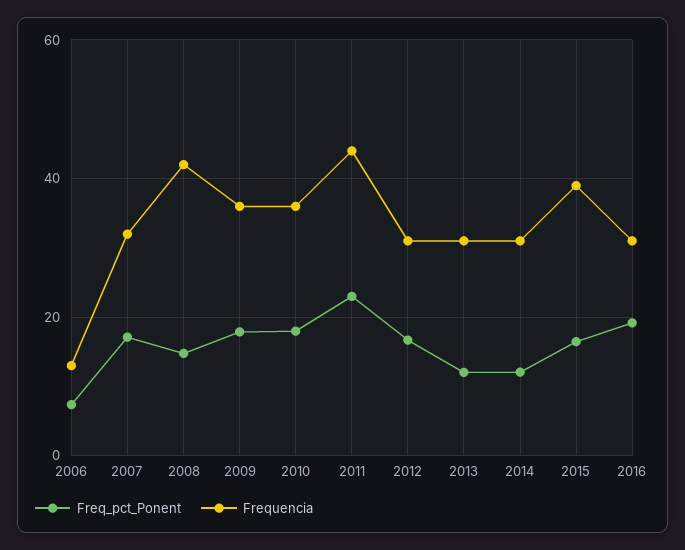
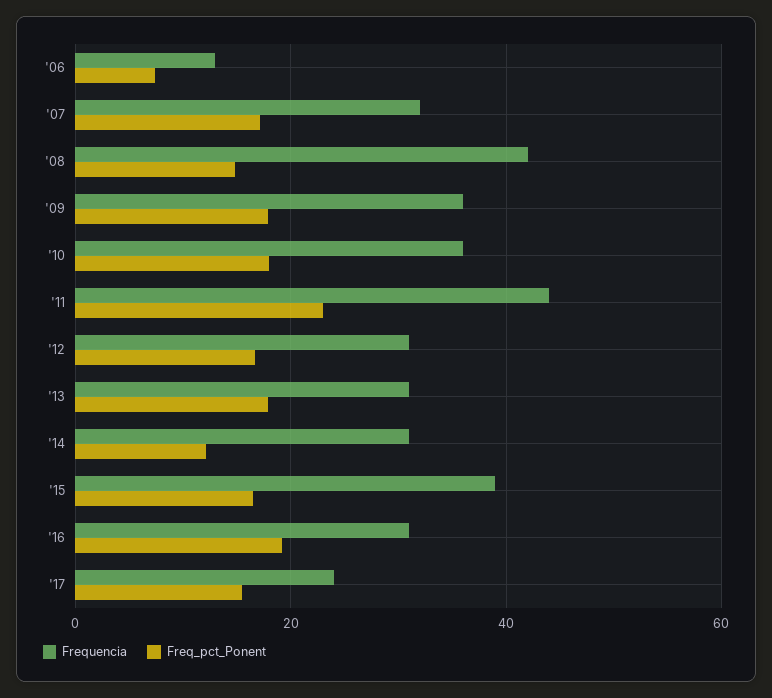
Freq_pct_Ponent, 2013: 12 -> 18
Frequencia, '17: none -> 24
Freq_pct_Ponent, '17: none -> 16

